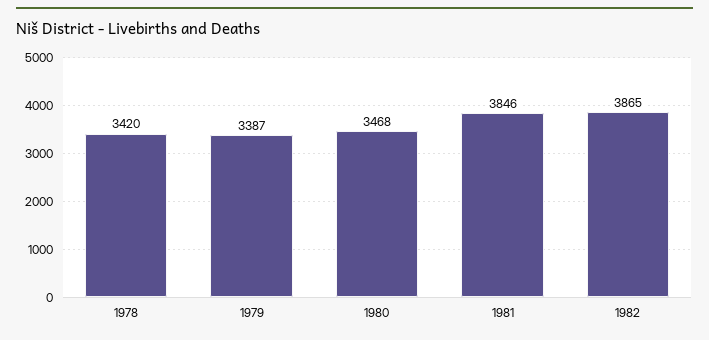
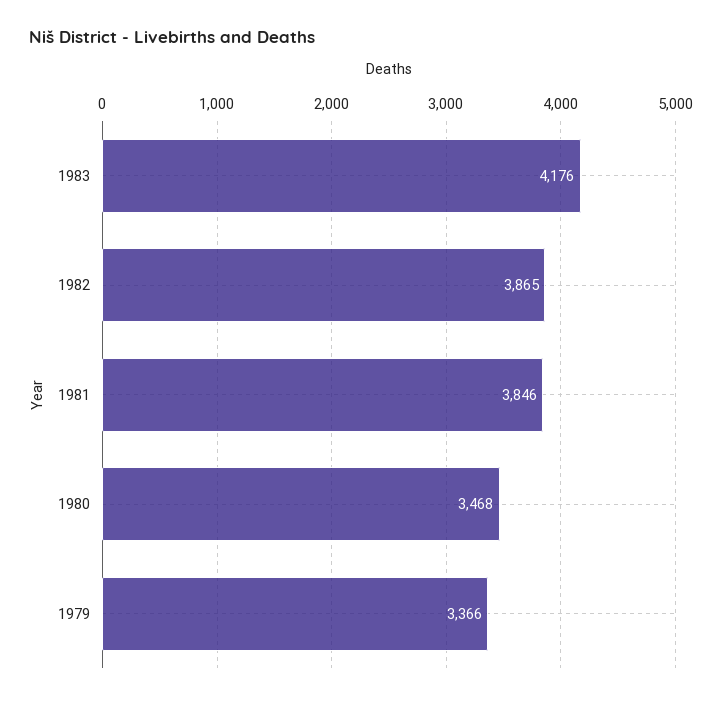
1978: 3420 -> none
1979: 3387 -> 3366
1983: none -> 4176

